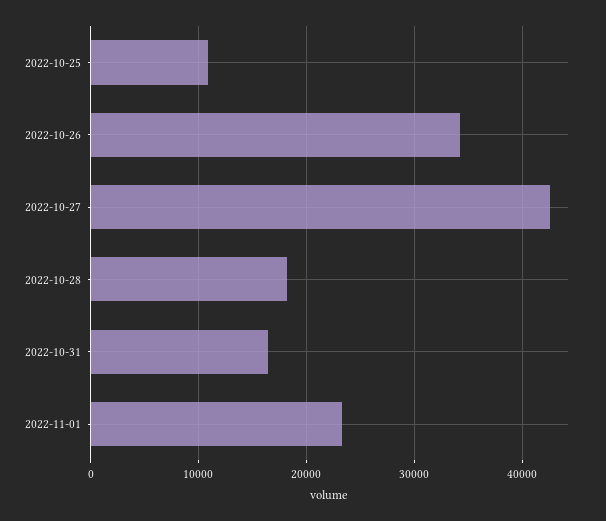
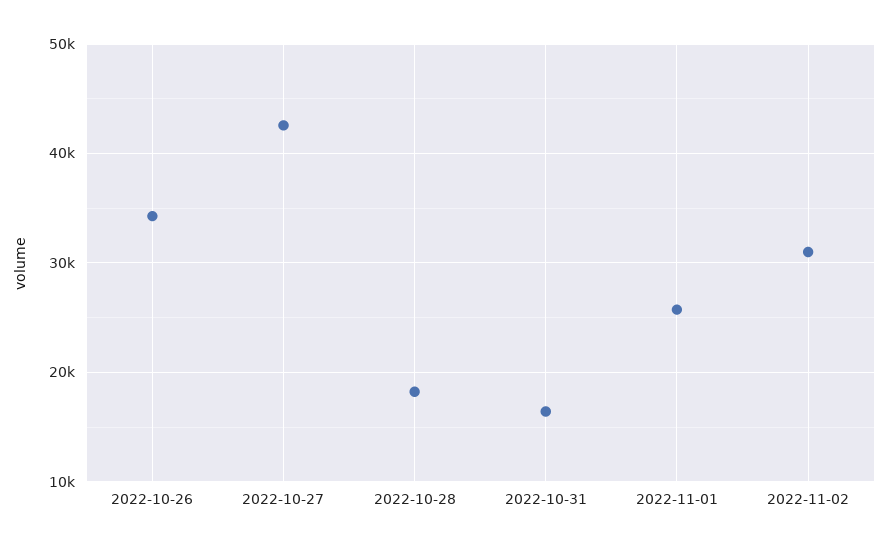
2022-10-25: 11000 -> none
2022-11-01: 23000 -> 26000
2022-11-02: none -> 31000

